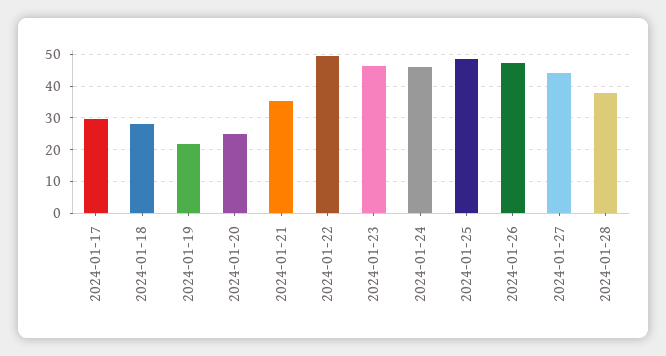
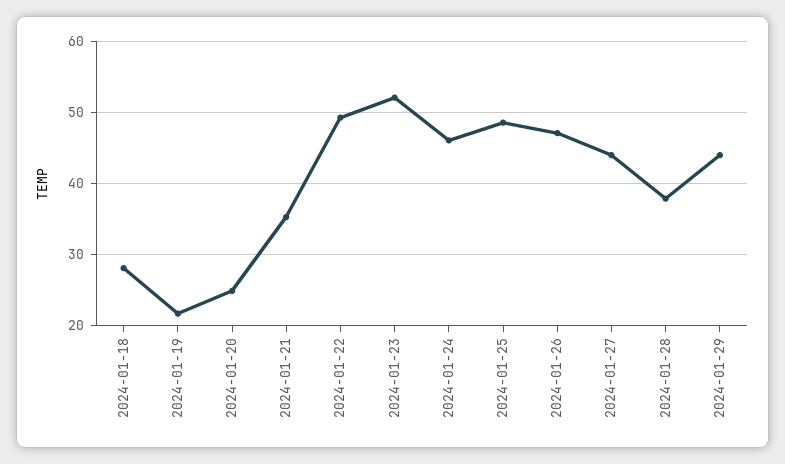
2024-01-17: 30 -> none
2024-01-23: 46 -> 52
2024-01-29: none -> 44

